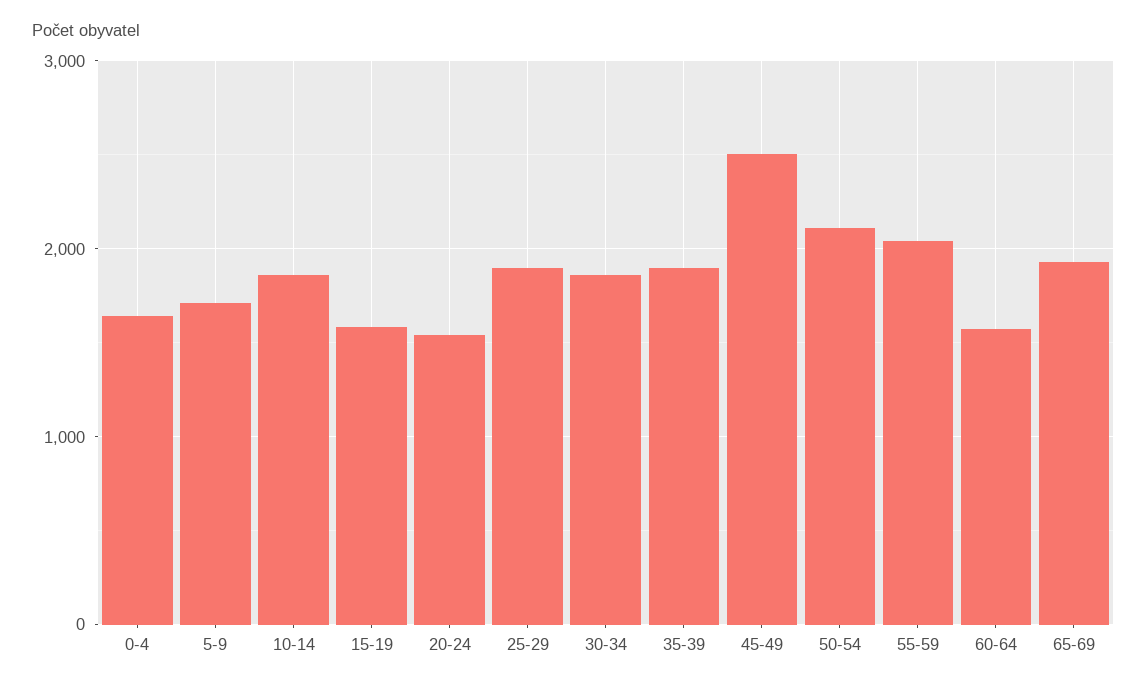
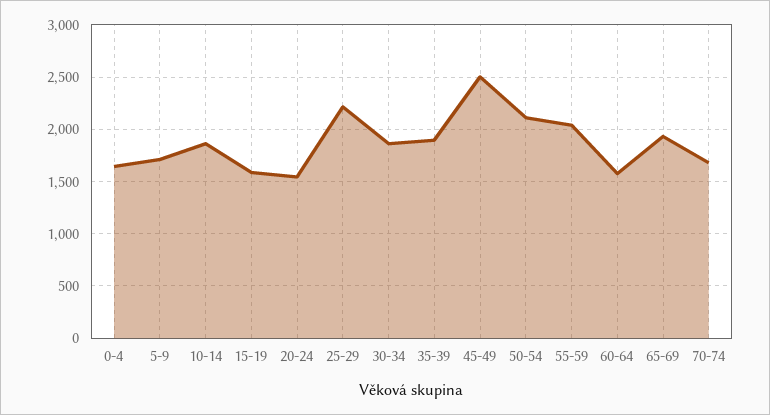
25-29: 1900 -> 2200
70-74: none -> 1700

